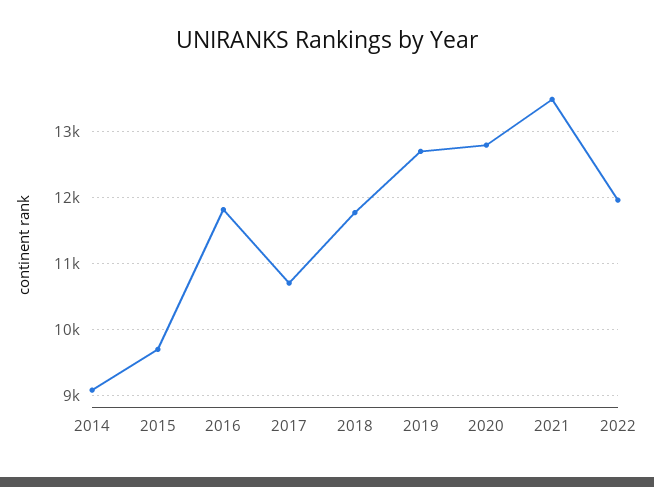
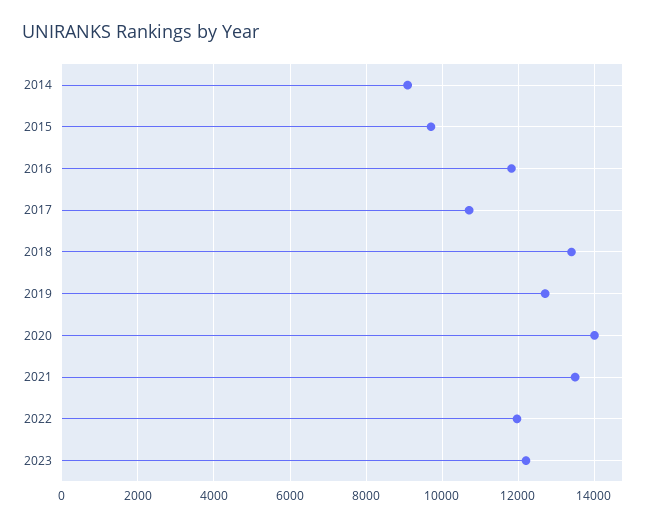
2018: 11800 -> 13400
2020: 12800 -> 14000
2023: none -> 12200

